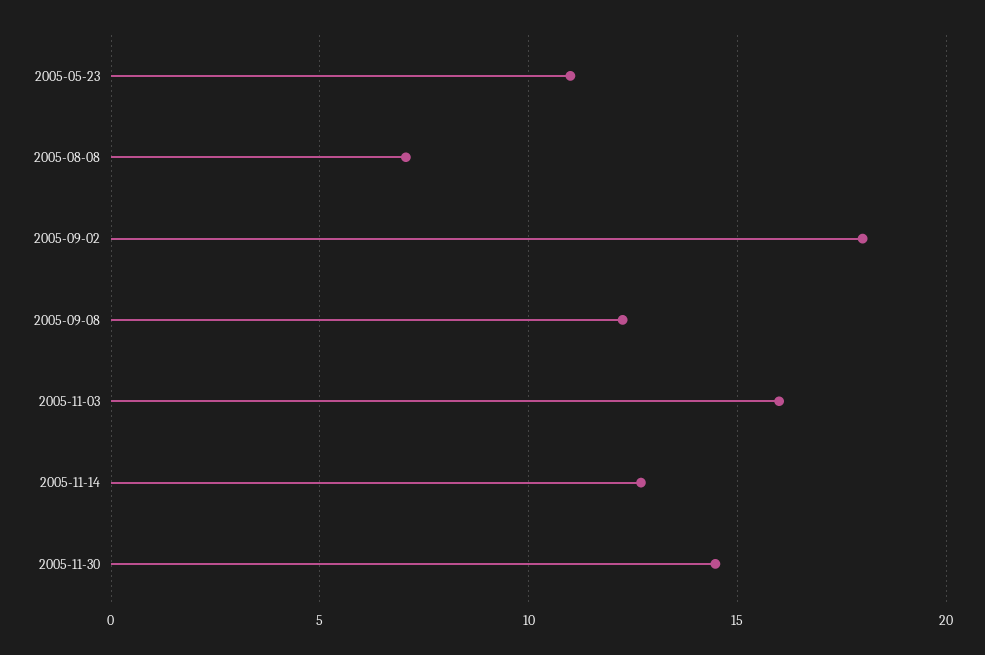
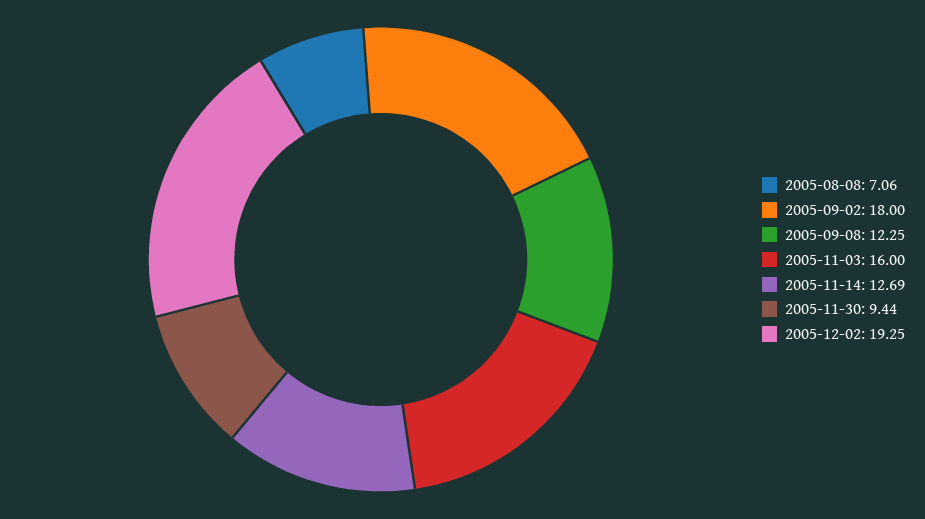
2005-05-23: 11 -> none
2005-11-30: 14.5 -> 9.44
2005-12-02: none -> 19.25

